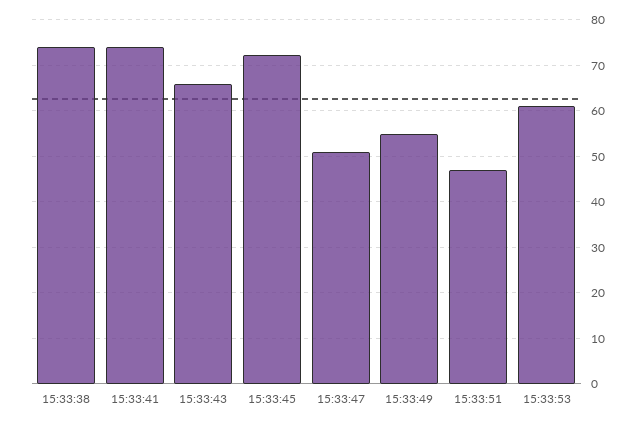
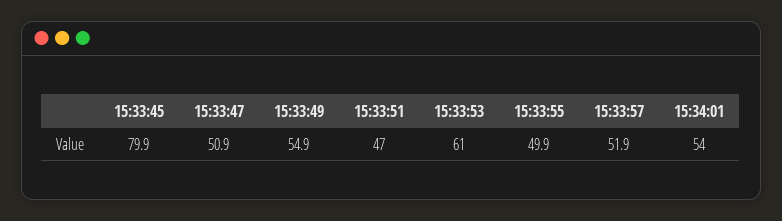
15:33:38: 74 -> none
15:33:41: 74 -> none
15:33:43: 66 -> none
15:33:45: 72 -> 79.9
15:33:55: none -> 49.9
15:33:57: none -> 51.9
15:34:01: none -> 54

